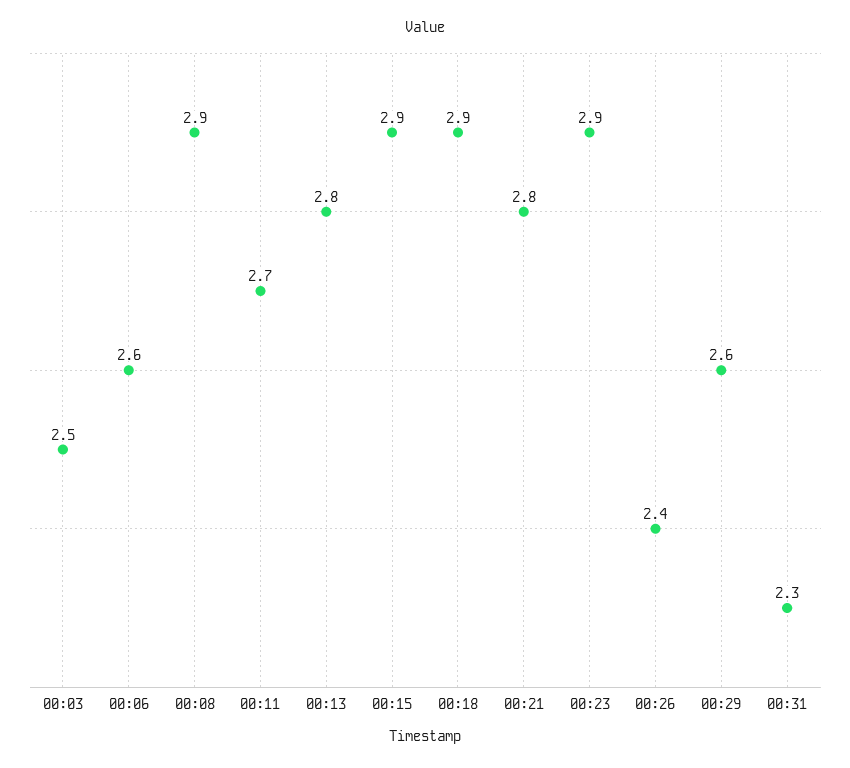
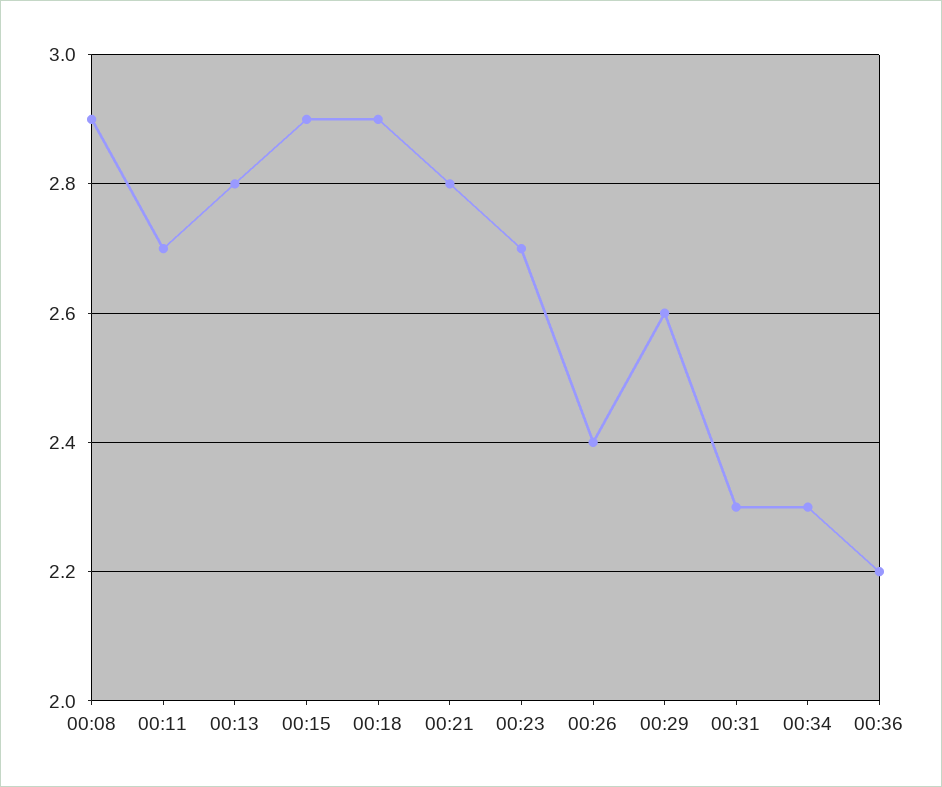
00:03: 2.5 -> none
00:06: 2.6 -> none
00:23: 2.9 -> 2.7
00:34: none -> 2.3
00:36: none -> 2.2

